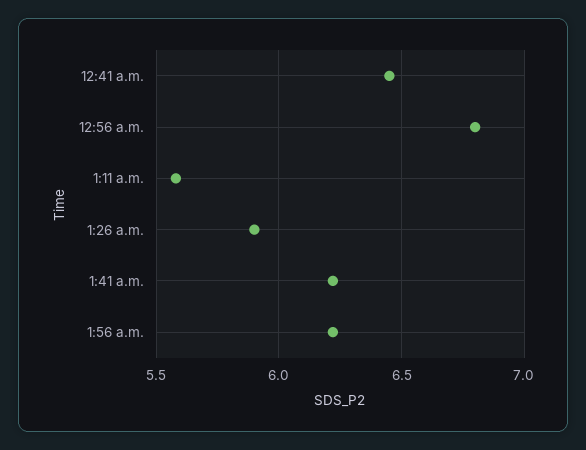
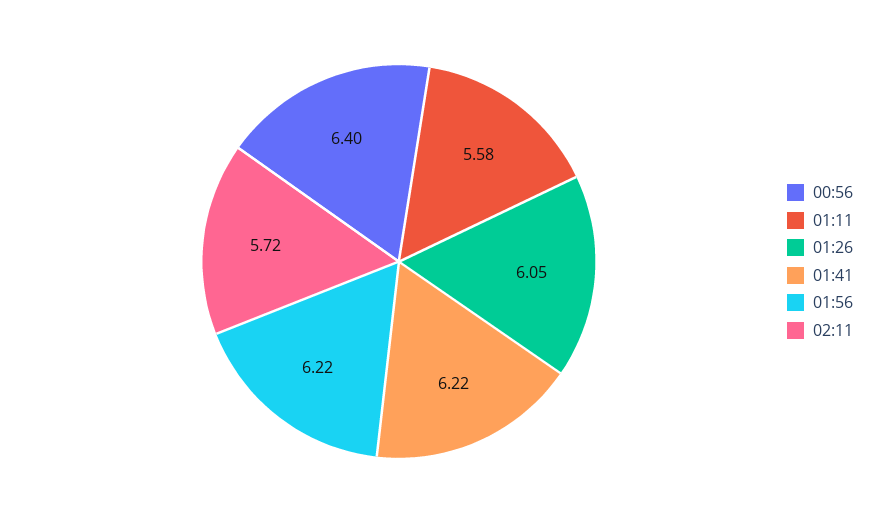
12:41 a.m.: 6.45 -> none
12:56 a.m.: 6.8 -> 6.4
1:26 a.m.: 5.9 -> 6.05
02:11: none -> 5.72

